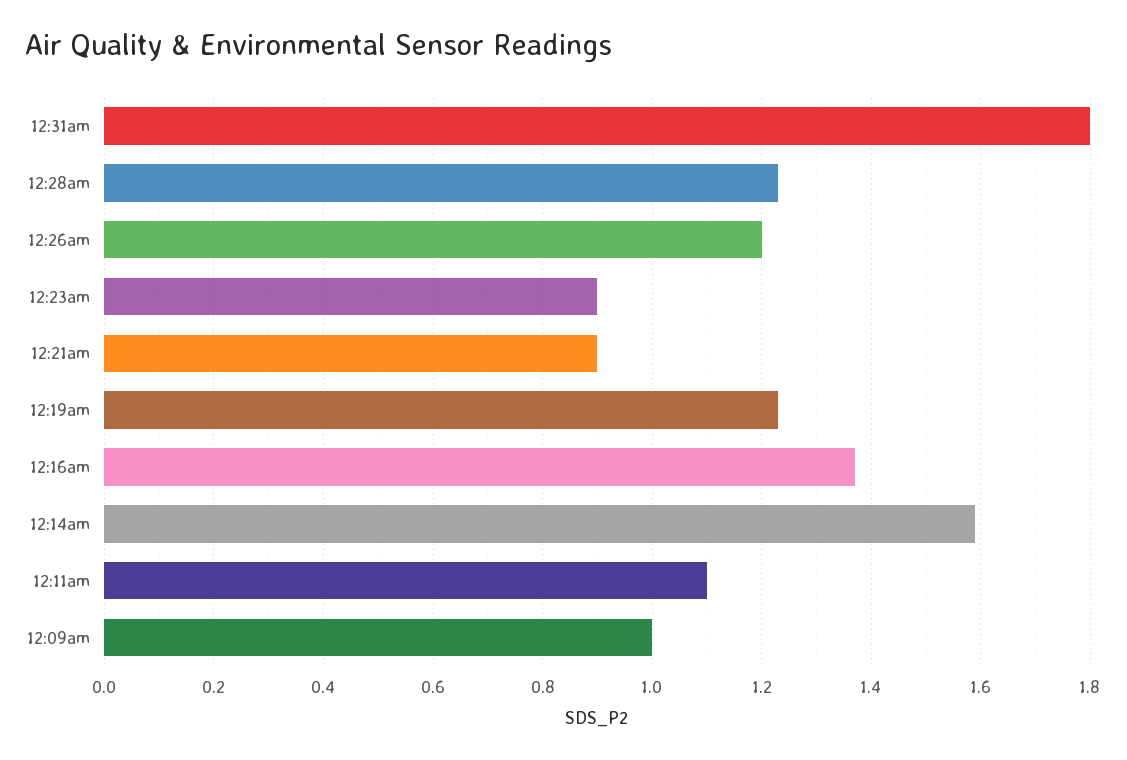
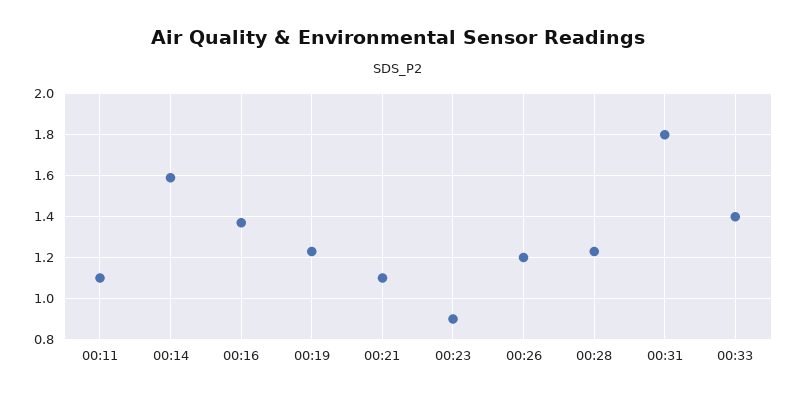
12:21am: 0.9 -> 1.1
12:09am: 1 -> none
00:33: none -> 1.4

